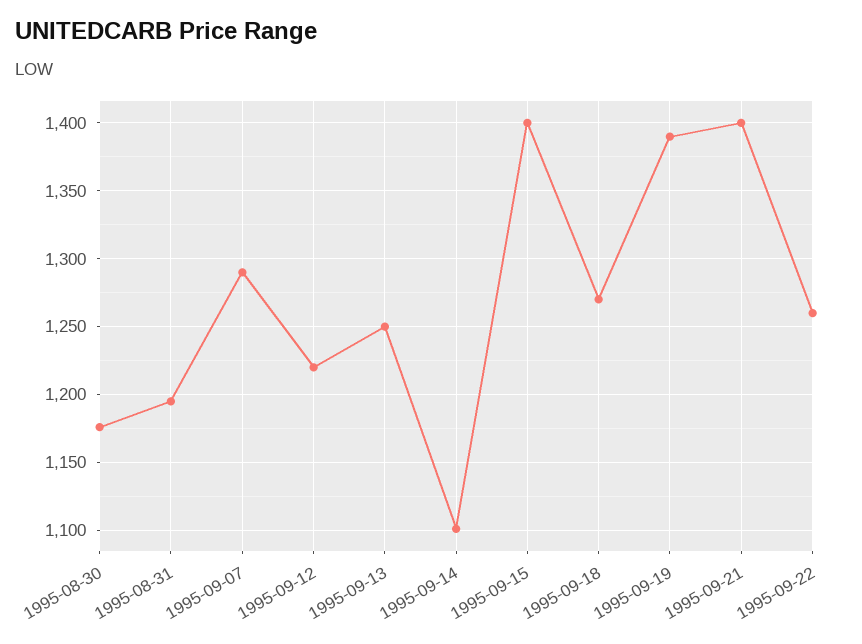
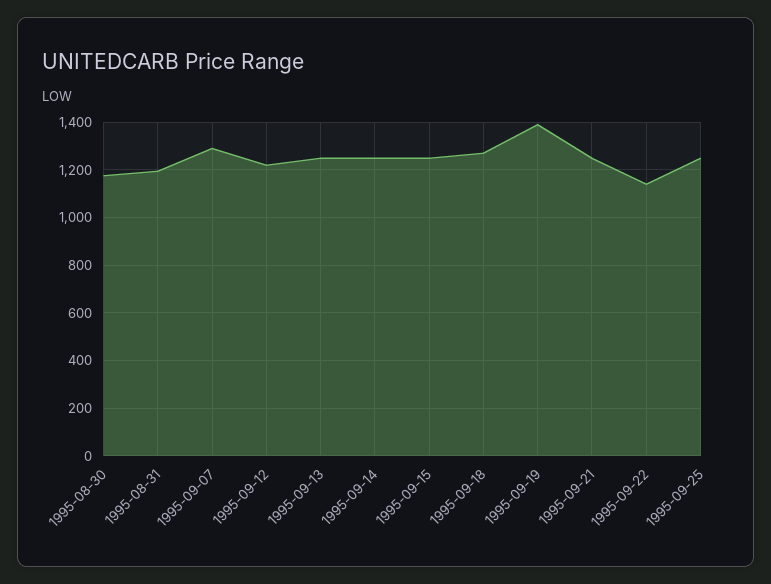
1995-09-14: 1100 -> 1250
1995-09-15: 1400 -> 1250
1995-09-21: 1400 -> 1250
1995-09-22: 1260 -> 1150
1995-09-25: none -> 1250

